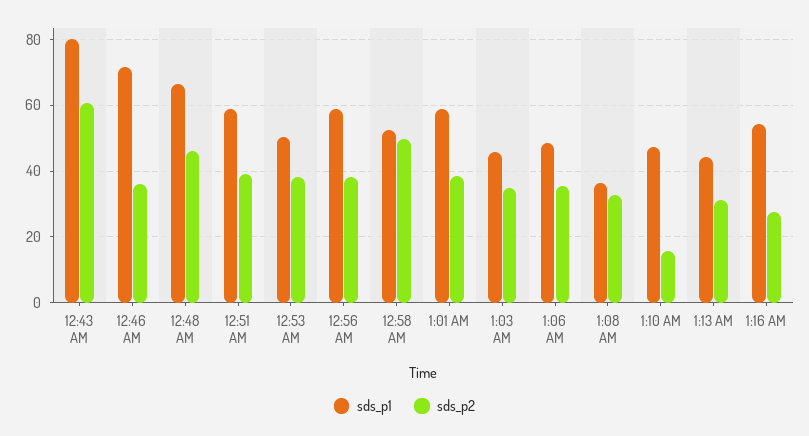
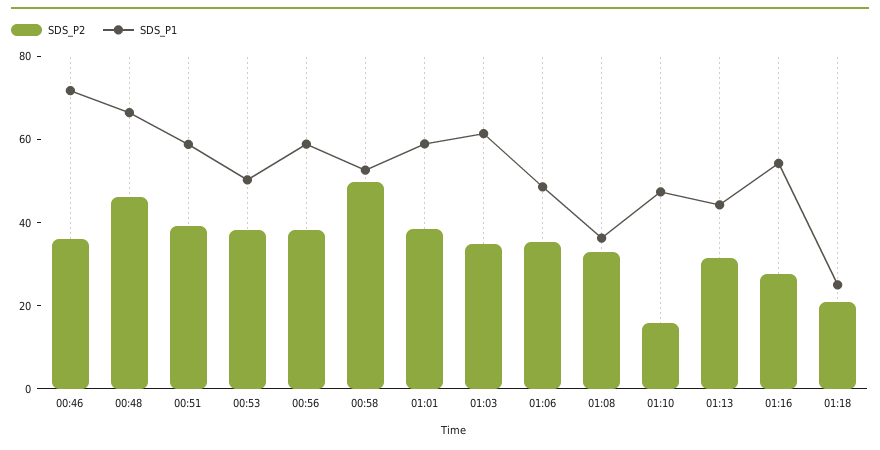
sds_p1, 12:43 AM: 80 -> none
sds_p2, 12:43 AM: 60 -> none
sds_p1, 1:03 AM: 46 -> 60
sds_p2, 01:18: none -> 20
sds_p1, 01:18: none -> 25

